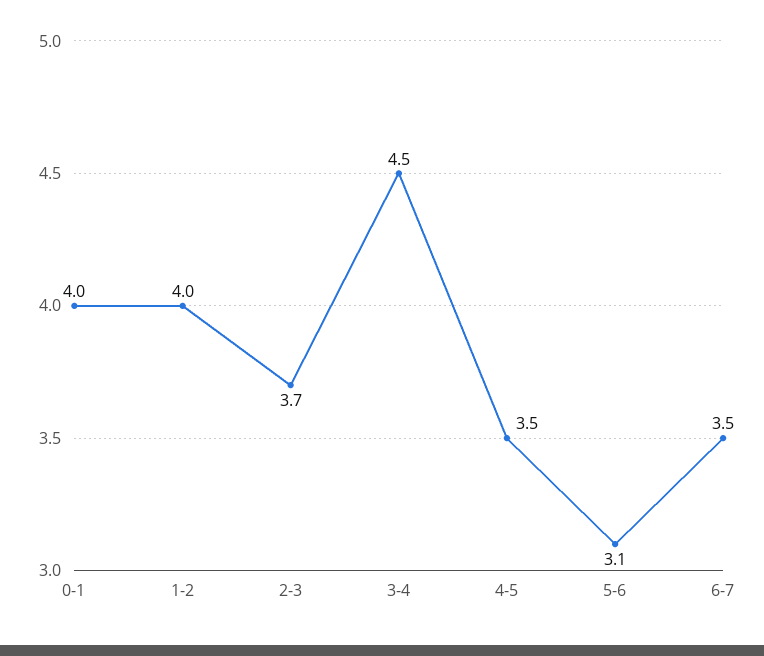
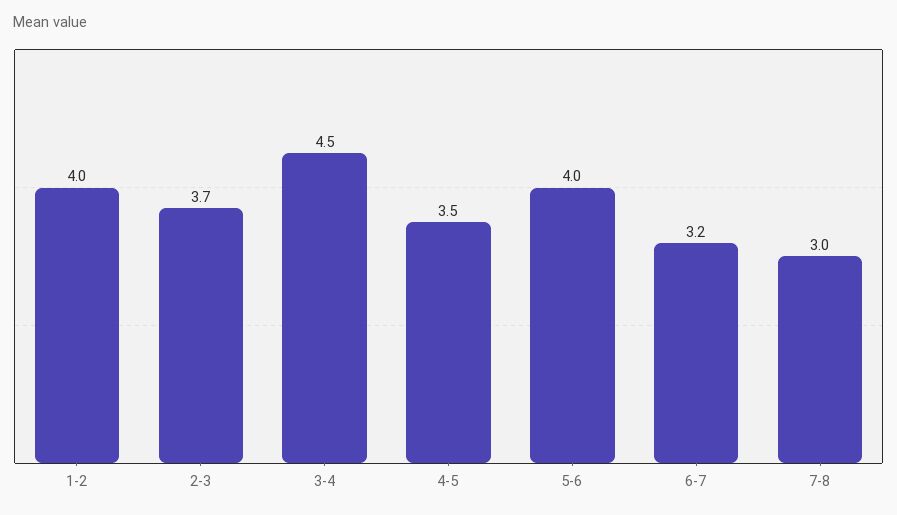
0-1: 4 -> none
5-6: 3.1 -> 4
6-7: 3.5 -> 3.2
7-8: none -> 3

